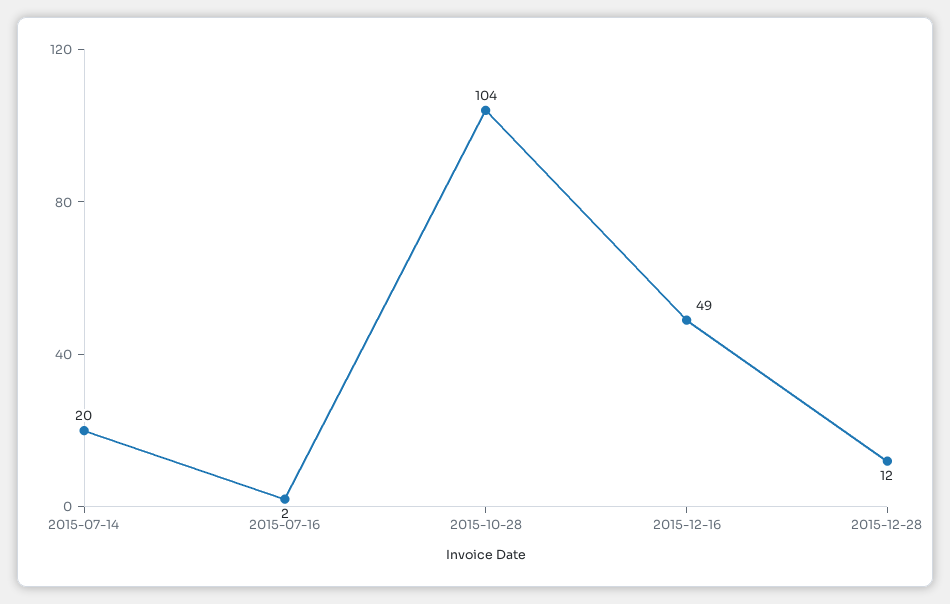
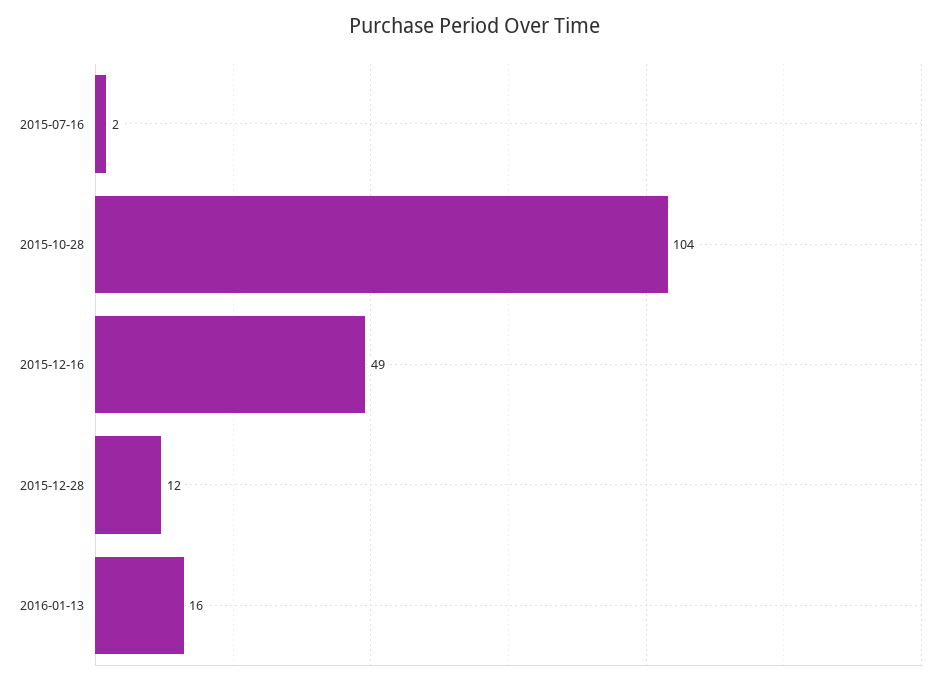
2015-07-14: 20 -> none
2016-01-13: none -> 16

